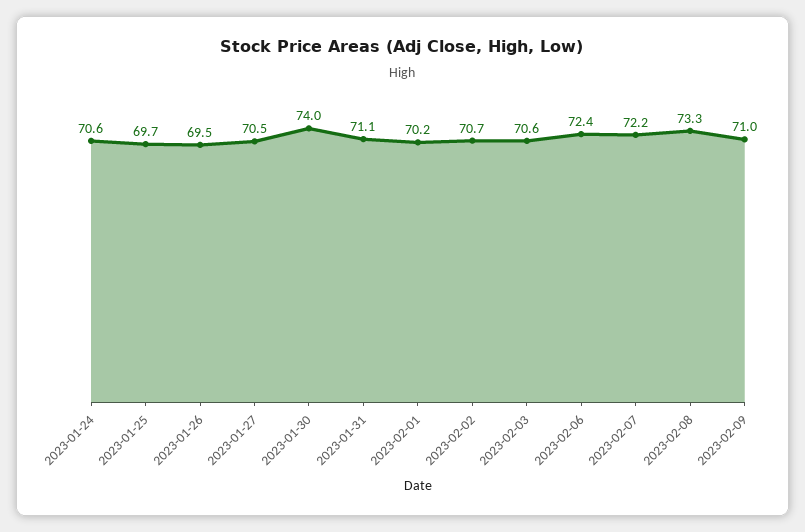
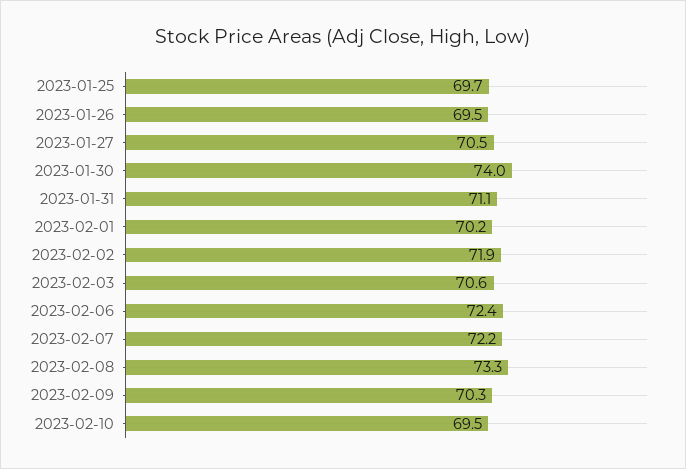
2023-01-24: 70.6 -> none
2023-02-02: 70.7 -> 71.9
2023-02-09: 71 -> 70.3
2023-02-10: none -> 69.5

